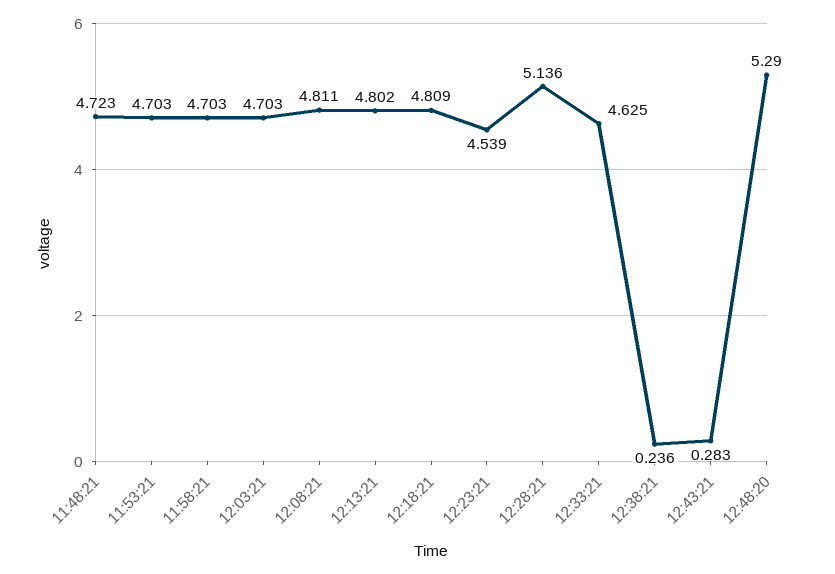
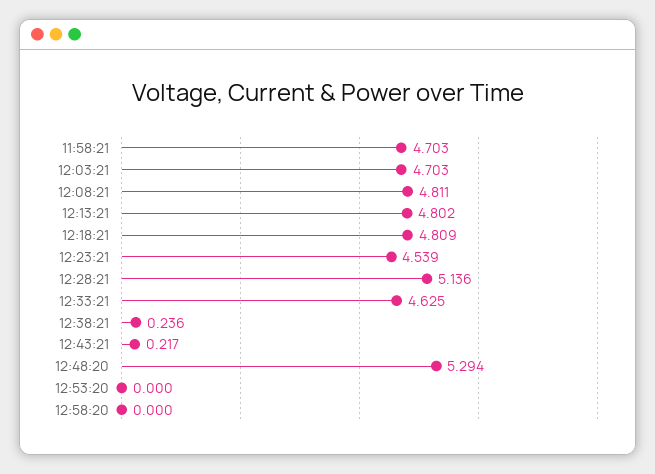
11:48:21: 4.723 -> none
11:53:21: 4.703 -> none
12:43:21: 0.283 -> 0.217
12:48:20: 5.29 -> 5.294
12:53:20: none -> 0
12:58:20: none -> 0

